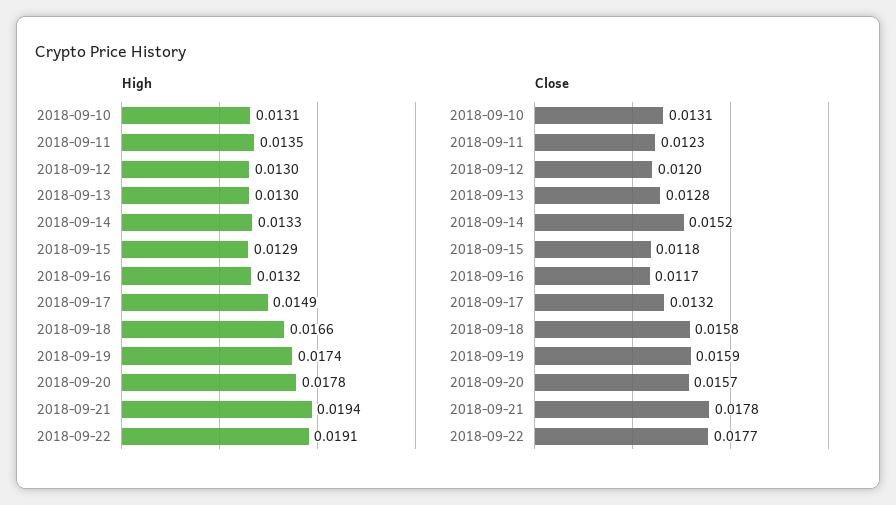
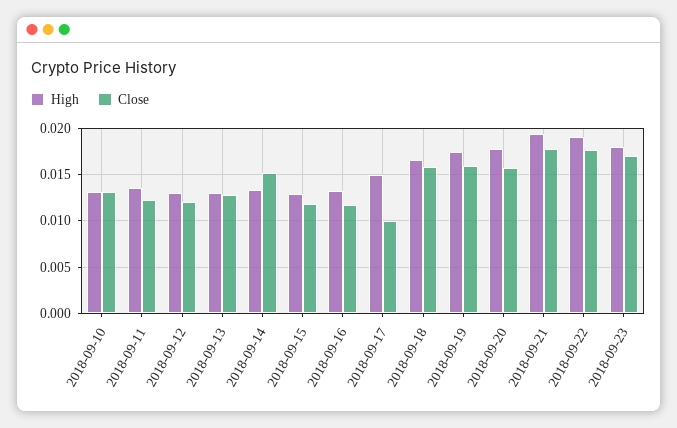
Close, 2018-09-17: 0.0132 -> 0.01
High, 2018-09-23: none -> 0.018
Close, 2018-09-23: none -> 0.017

